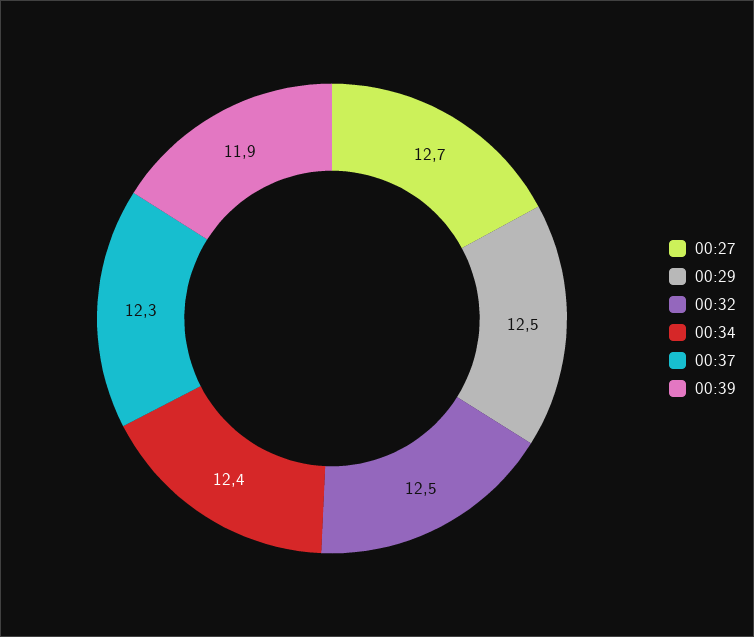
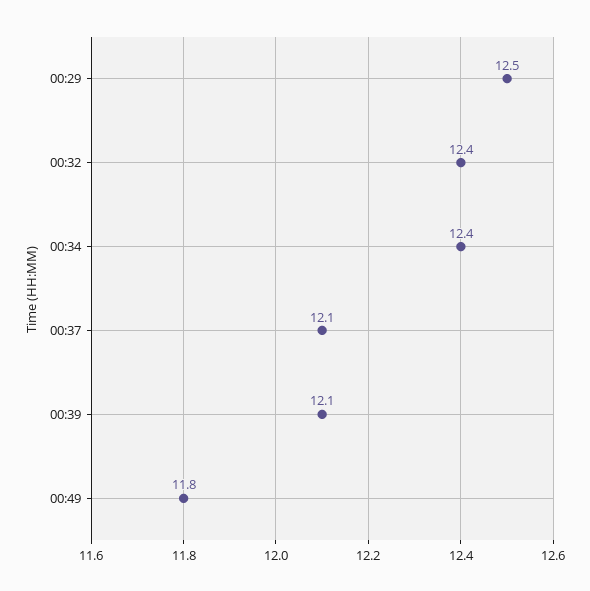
00:27: 12.7 -> none
00:32: 12.5 -> 12.4
00:37: 12.3 -> 12.1
00:39: 11.9 -> 12.1
00:49: none -> 11.8

